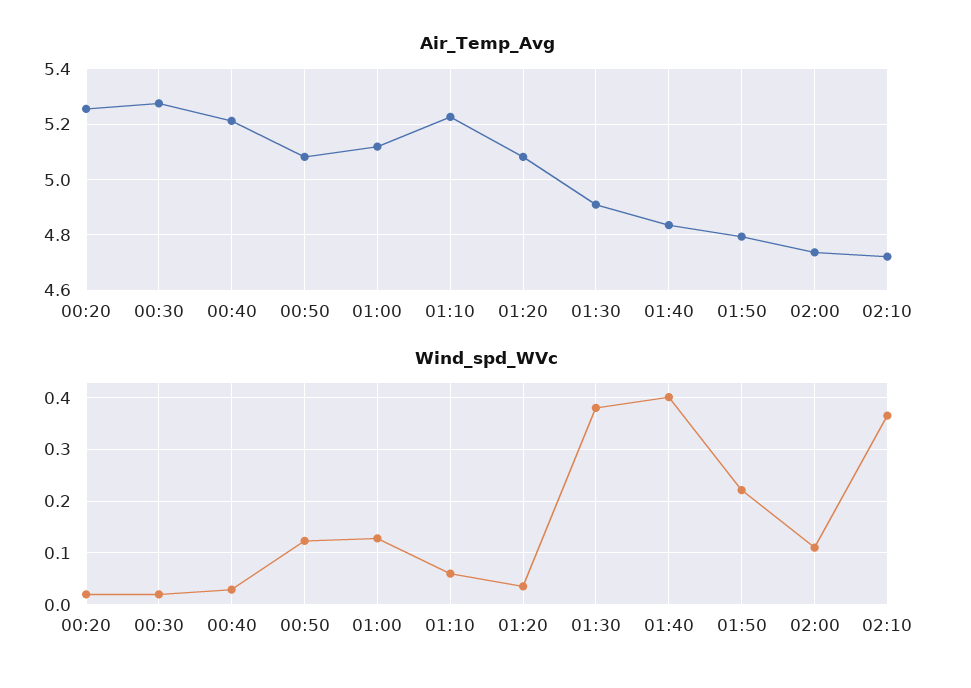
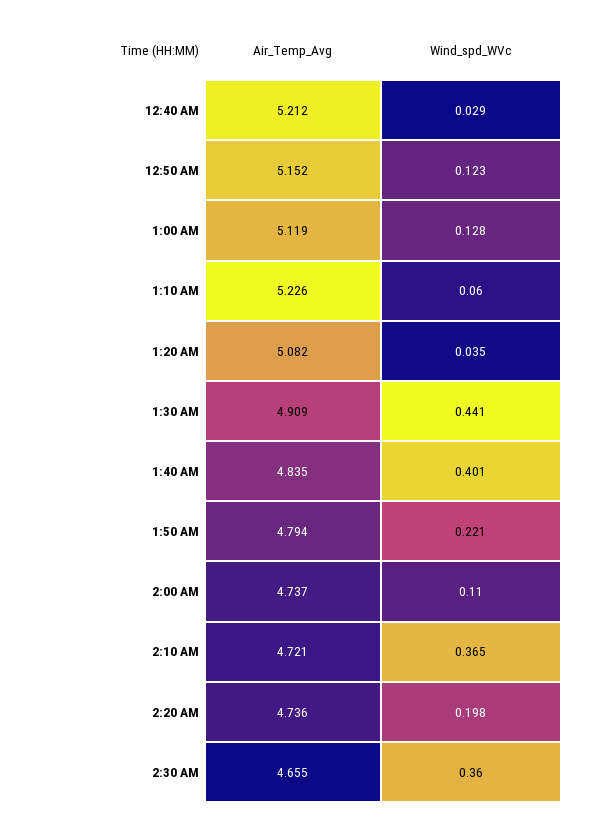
Air_Temp_Avg, 00:20: 5.25 -> none
Air_Temp_Avg, 00:30: 5.275 -> none
Air_Temp_Avg, 00:50: 5.075 -> 5.152
Wind_spd_WVc, 00:20: 0.02 -> none
Wind_spd_WVc, 00:30: 0.02 -> none
Wind_spd_WVc, 01:30: 0.38 -> 0.441
Air_Temp_Avg, 2:20 AM: none -> 4.736
Wind_spd_WVc, 2:20 AM: none -> 0.198
Air_Temp_Avg, 2:30 AM: none -> 4.655
Wind_spd_WVc, 2:30 AM: none -> 0.36

